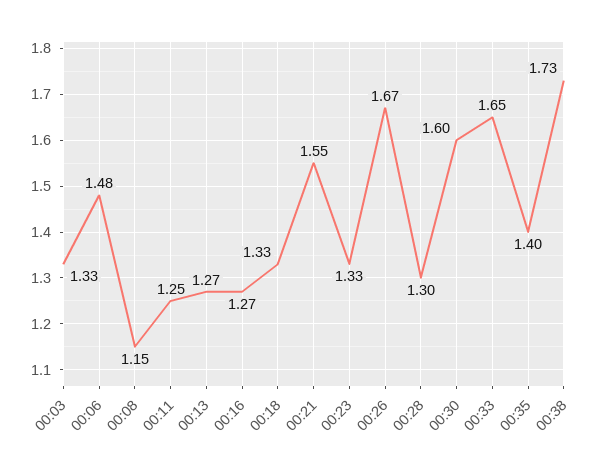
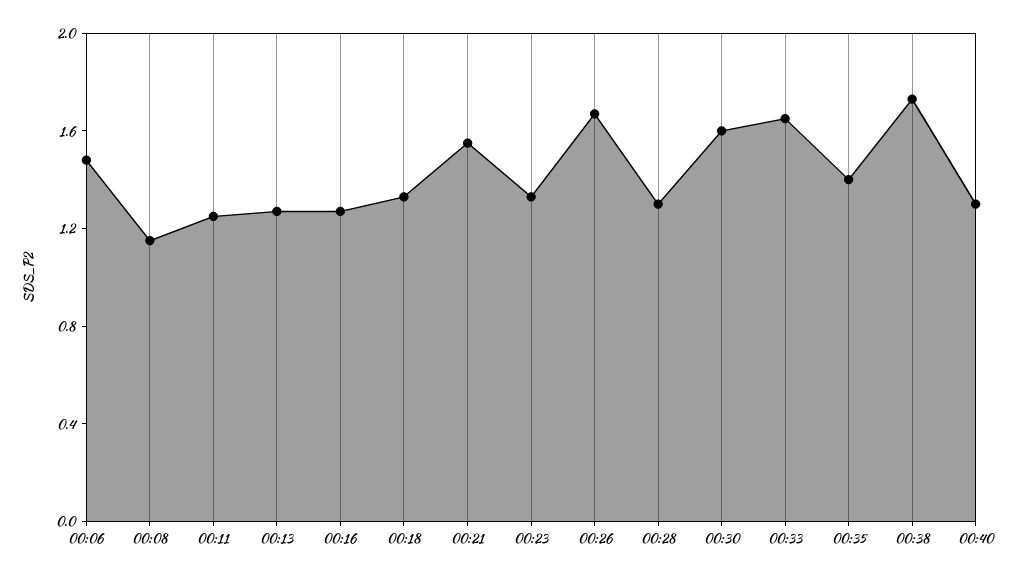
00:03: 1.33 -> none
00:40: none -> 1.3

